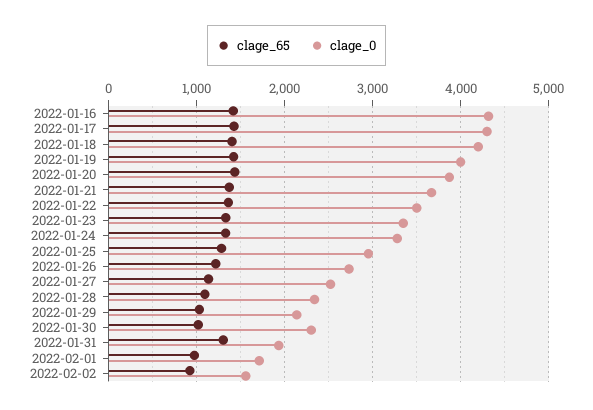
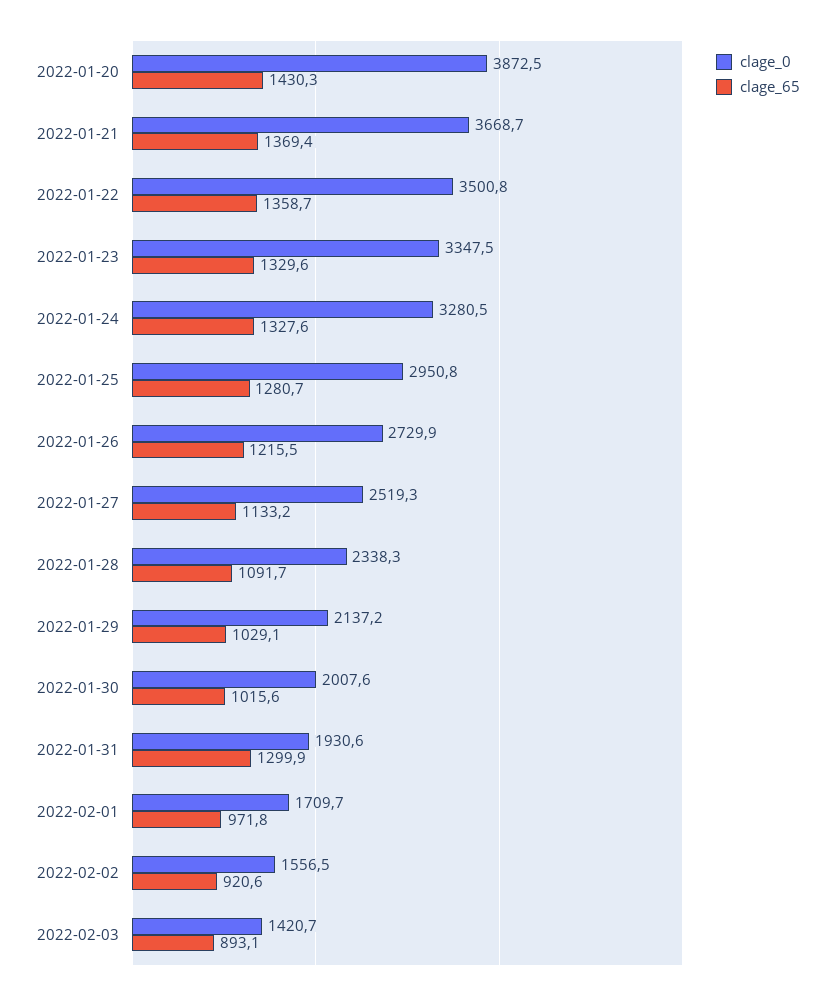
clage_65, 2022-01-16: 1400 -> none
clage_0, 2022-01-16: 4300 -> none
clage_65, 2022-01-17: 1400 -> none
clage_0, 2022-01-17: 4300 -> none
clage_65, 2022-01-18: 1400 -> none
clage_0, 2022-01-18: 4200 -> none
clage_65, 2022-01-19: 1400 -> none
clage_0, 2022-01-19: 4000 -> none
clage_0, 2022-01-30: 2300 -> 2007.6
clage_0, 2022-02-03: none -> 1420.7
clage_65, 2022-02-03: none -> 893.1

